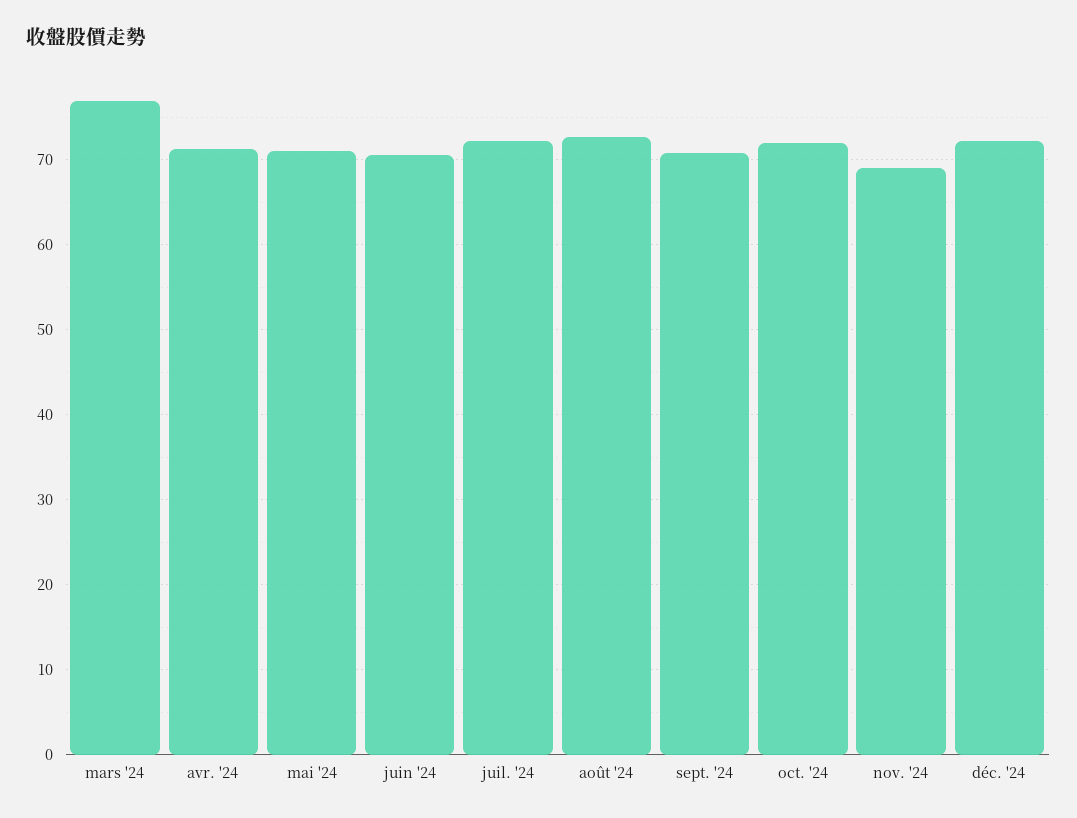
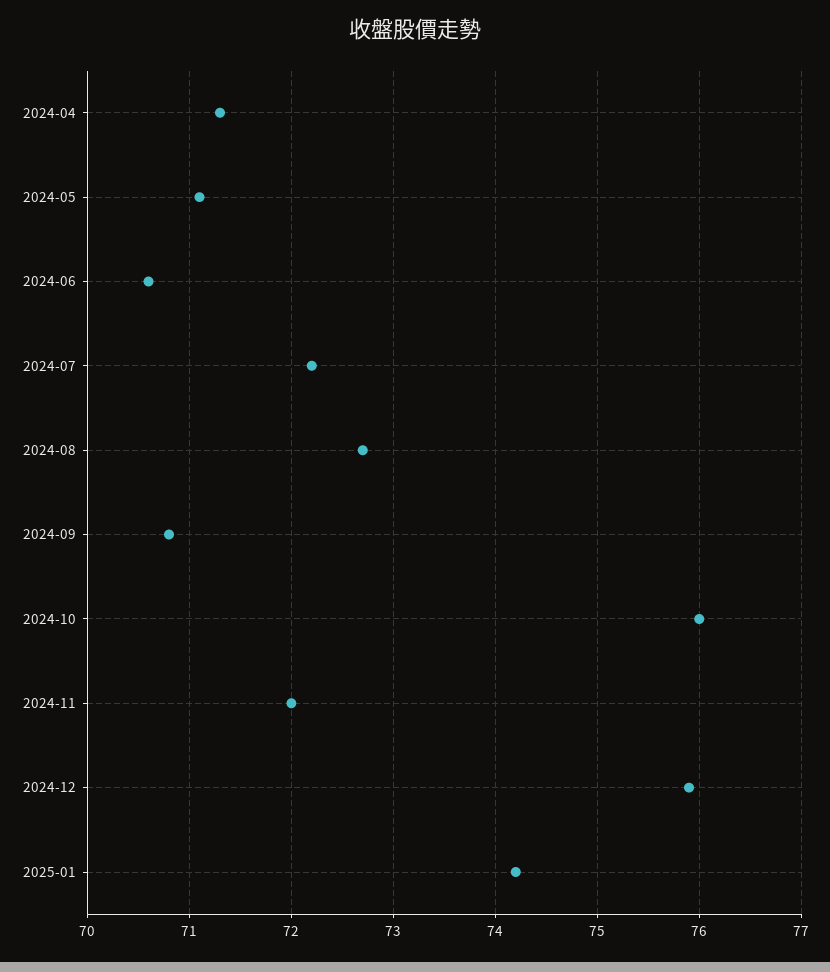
mars '24: 77 -> none
oct. '24: 72 -> 76
nov. '24: 69 -> 72
déc. '24: 72 -> 75.9
2025-01: none -> 74.2

